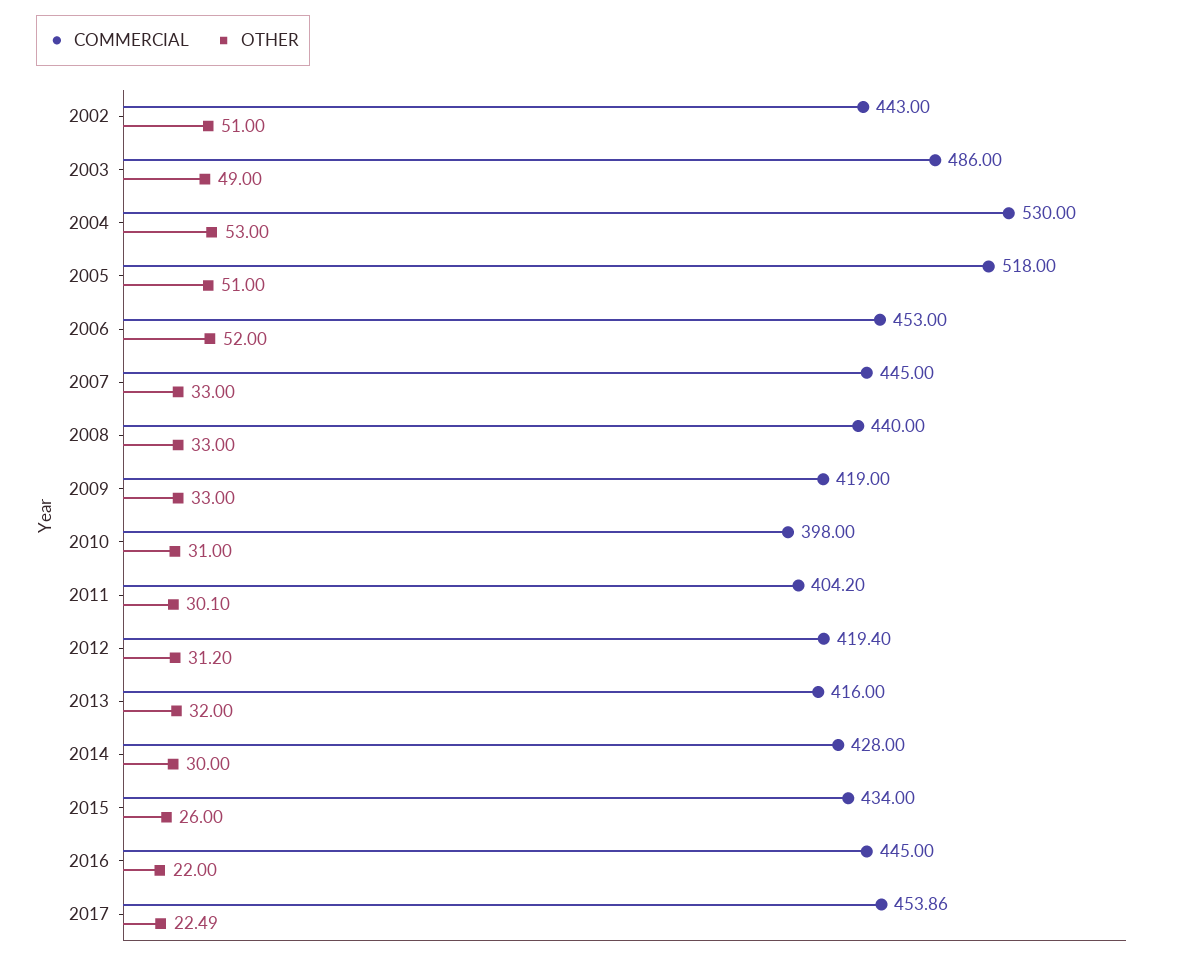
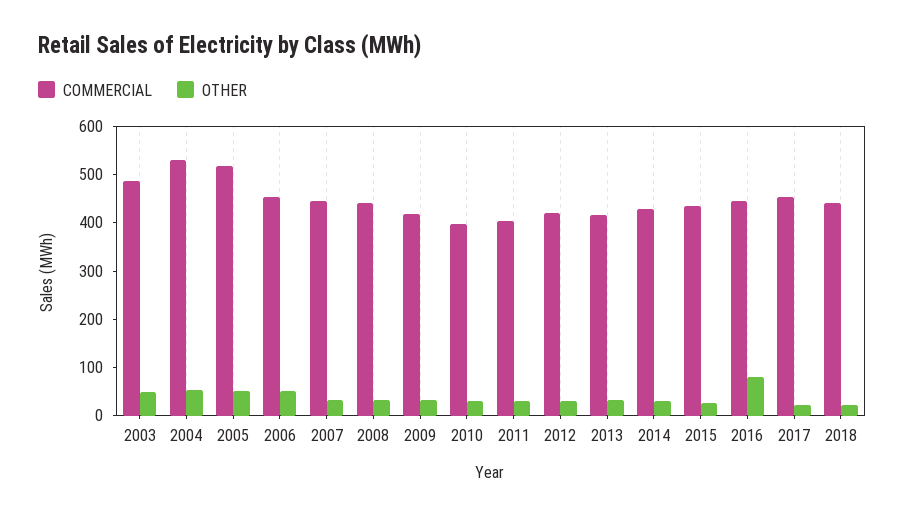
COMMERCIAL, 2002: 443 -> none
OTHER, 2002: 51 -> none
OTHER, 2016: 22 -> 80
COMMERCIAL, 2018: none -> 440
OTHER, 2018: none -> 20

